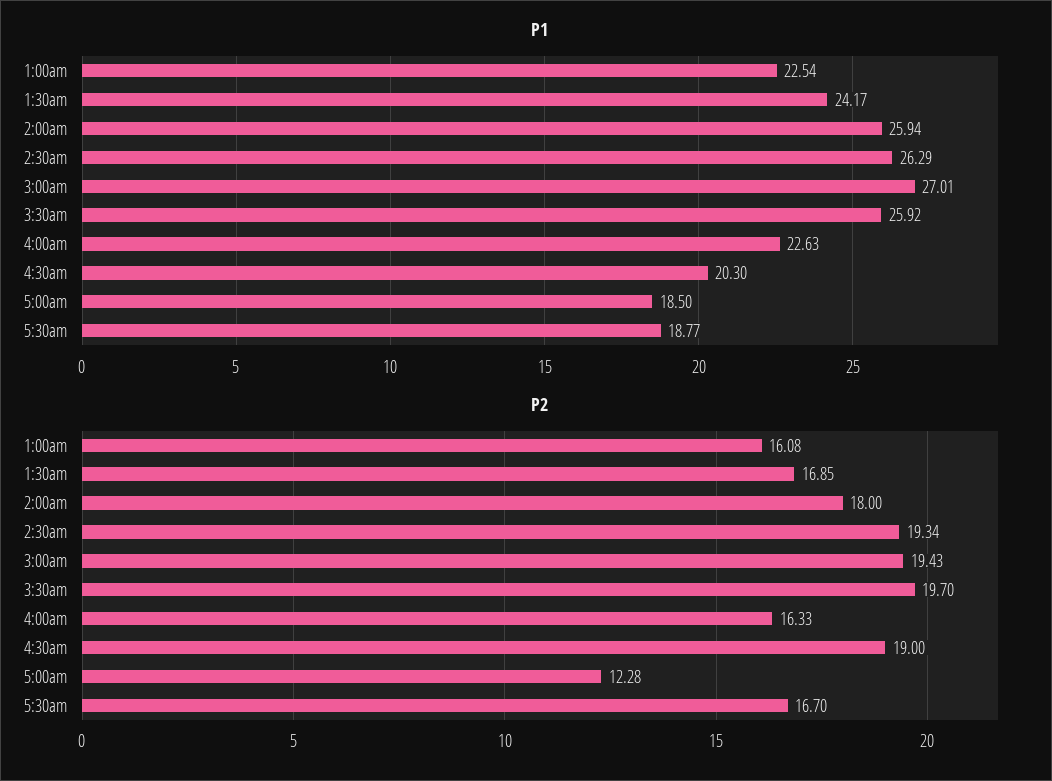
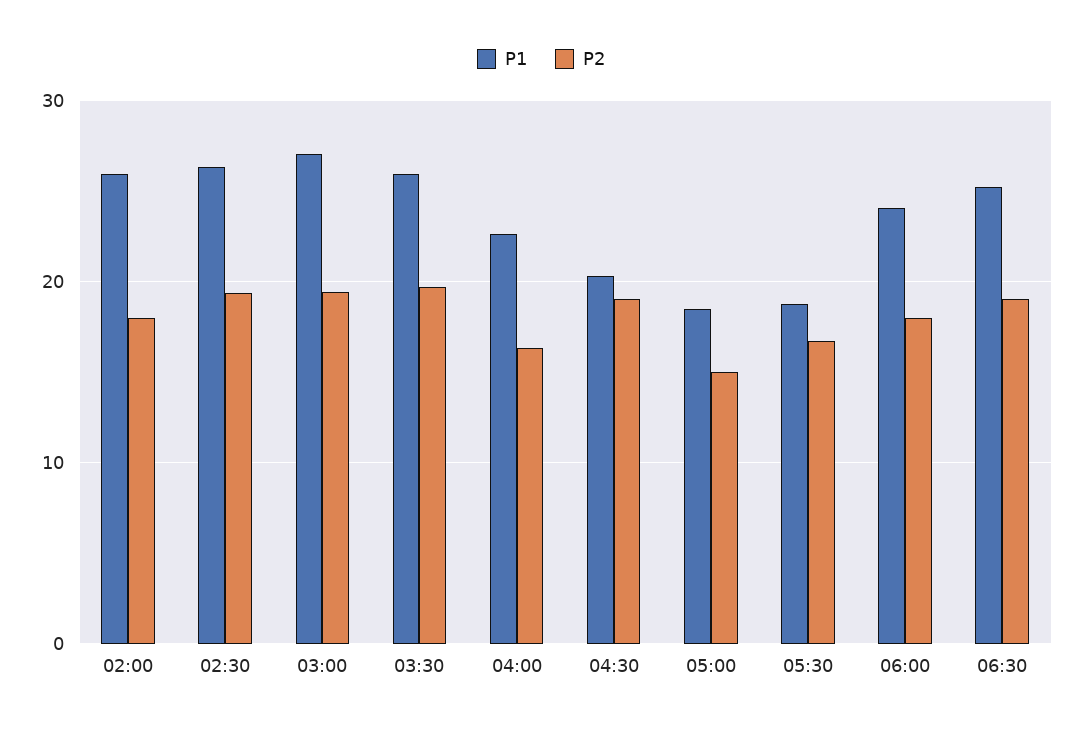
P1, 1:00am: 22.54 -> none
P1, 1:30am: 24.17 -> none
P2, 1:00am: 16.08 -> none
P2, 1:30am: 16.85 -> none
P2, 5:00am: 12.28 -> 15
P1, 06:00: none -> 24
P2, 06:00: none -> 18
P1, 06:30: none -> 25
P2, 06:30: none -> 19

